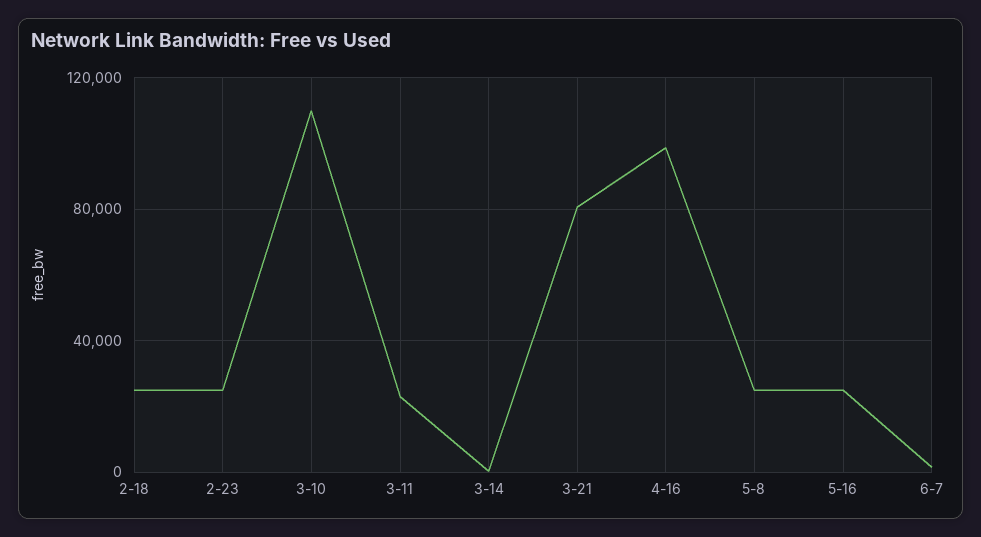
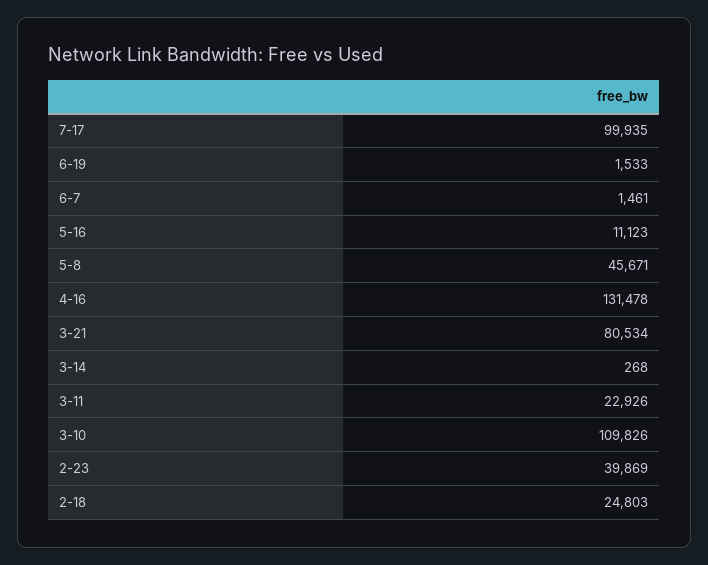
2-23: 25000 -> 39869
4-16: 100000 -> 131478
5-8: 25000 -> 45671
5-16: 25000 -> 11123
7-17: none -> 99935
6-19: none -> 1533

